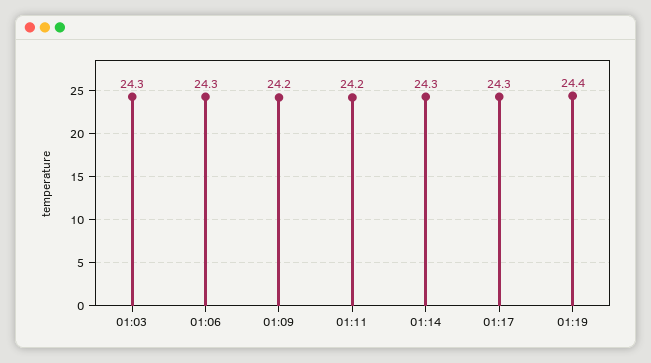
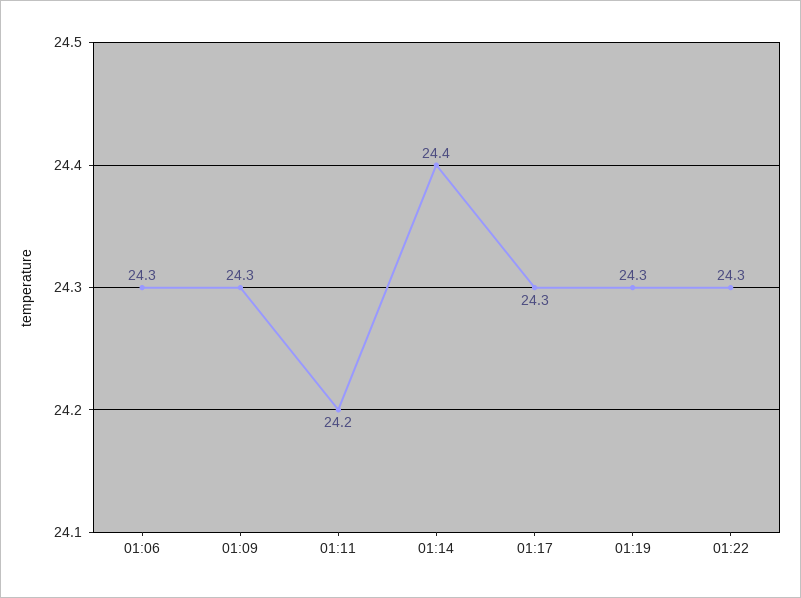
01:03: 24.3 -> none
01:09: 24.2 -> 24.3
01:14: 24.3 -> 24.4
01:19: 24.4 -> 24.3
01:22: none -> 24.3

